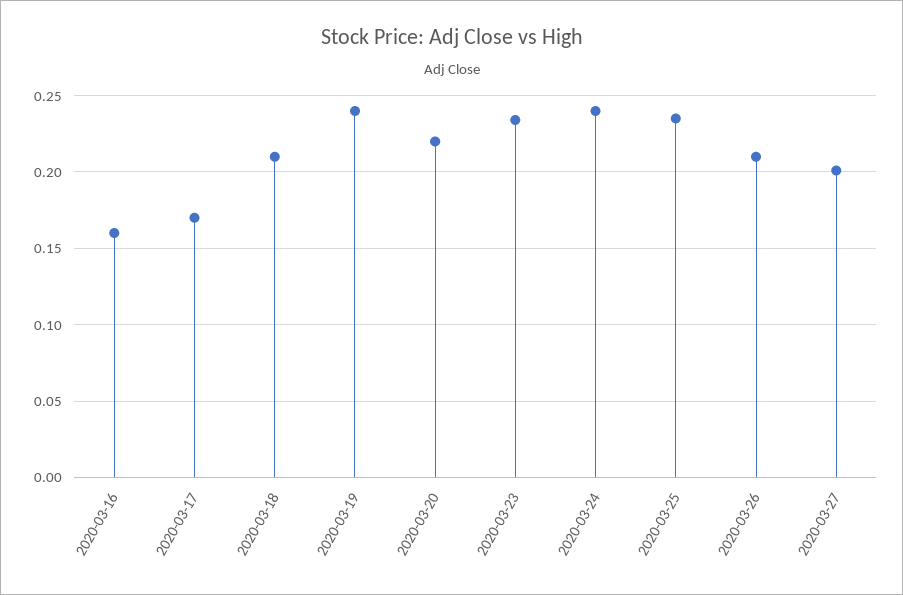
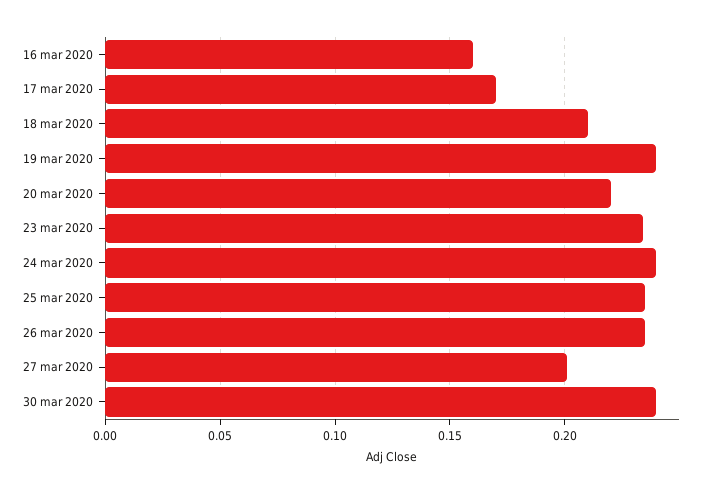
2020-03-26: 0.21 -> 0.235
30 mar 2020: none -> 0.24

